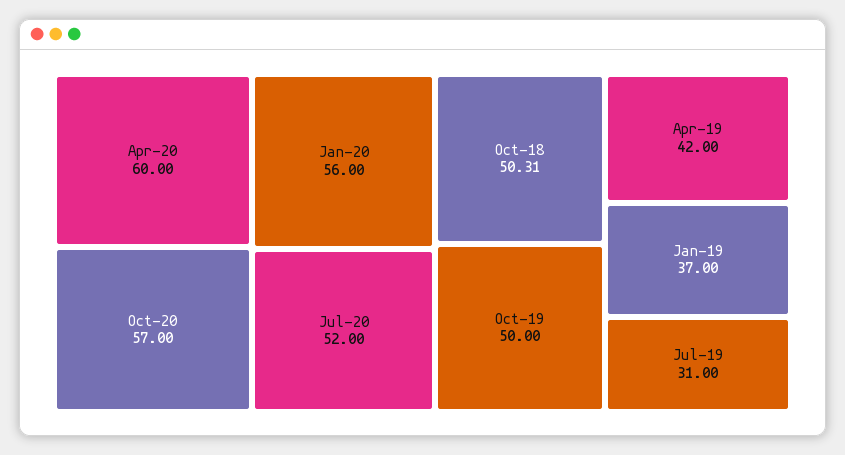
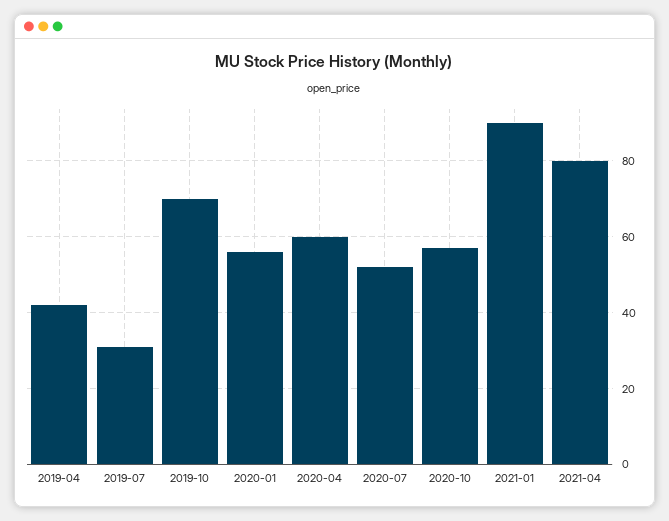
Oct-18: 50.31 -> none
Oct-19: 50 -> 70
Jan-19: 37 -> none
2021-01: none -> 90
2021-04: none -> 80

